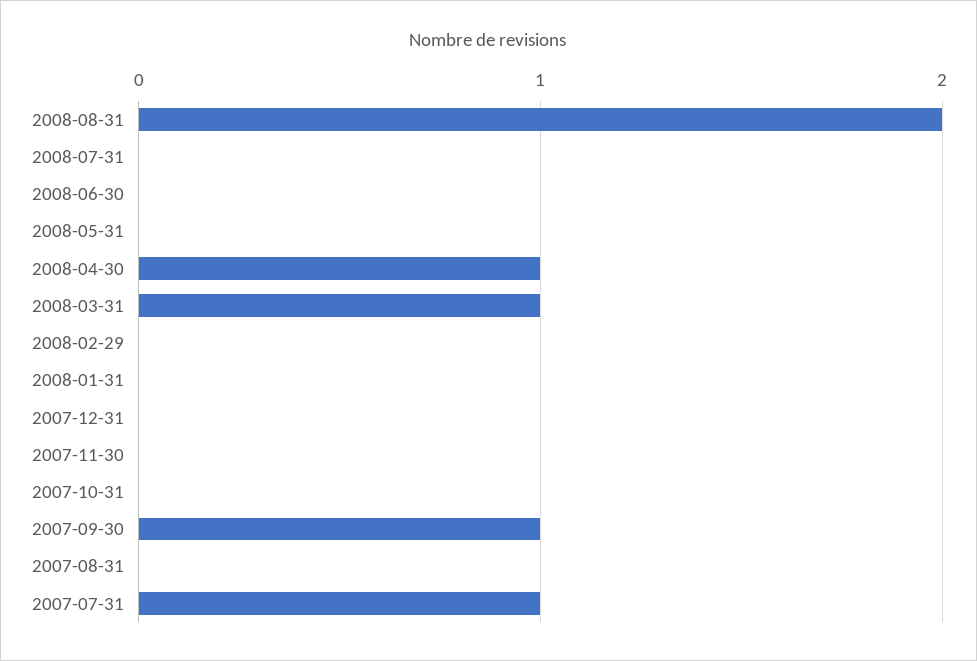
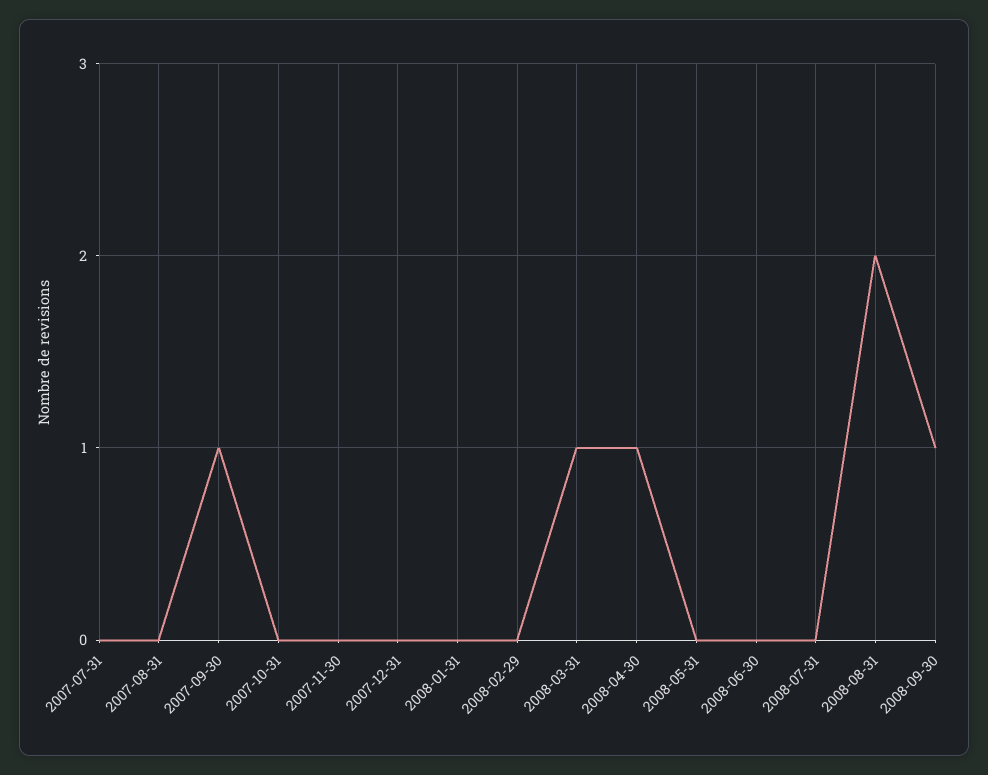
2007-07-31: 1 -> 0
2008-09-30: none -> 1

